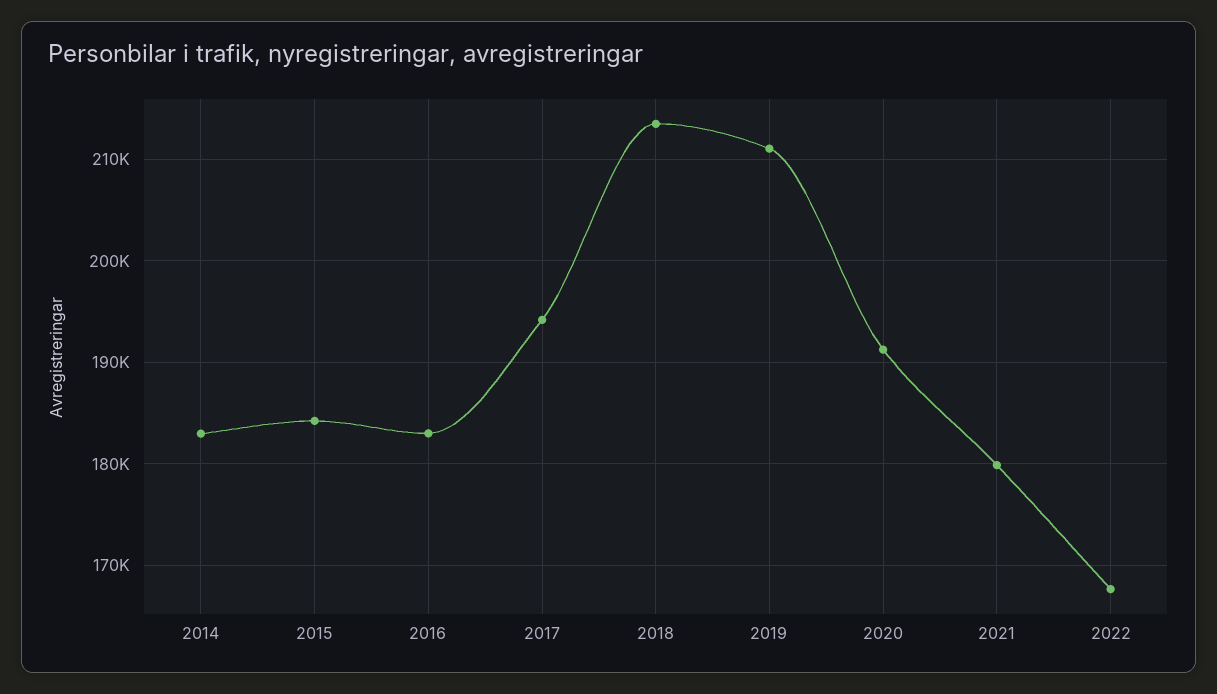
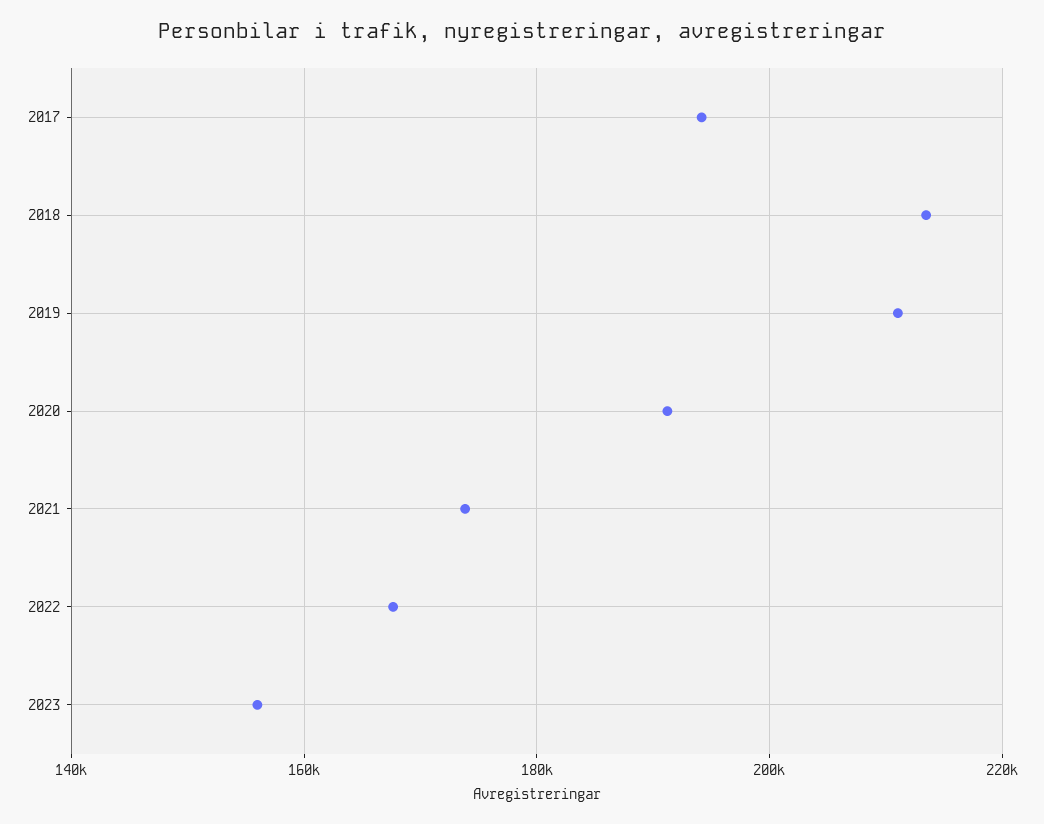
2014: 183000 -> none
2015: 184000 -> none
2016: 183000 -> none
2021: 180000 -> 174000
2023: none -> 156000

